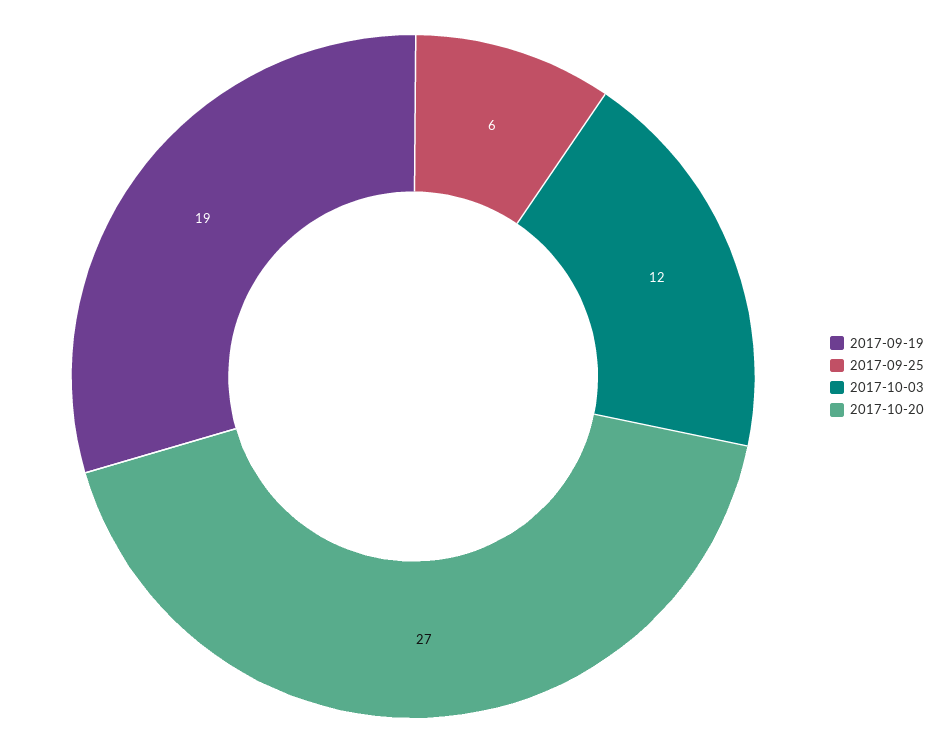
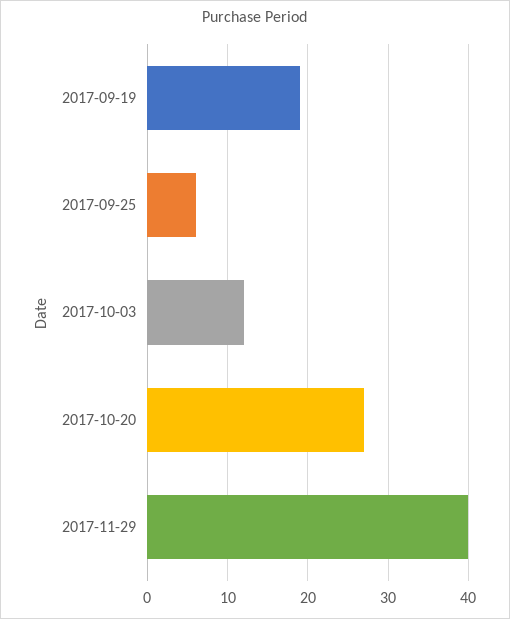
2017-11-29: none -> 40

